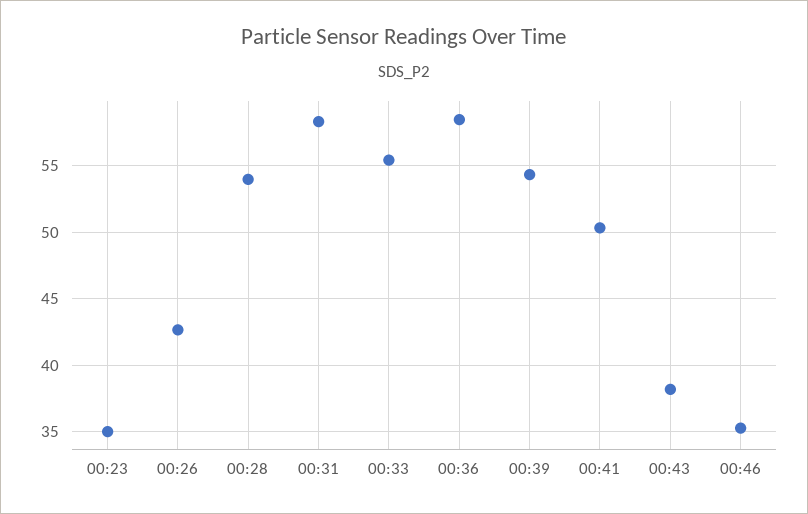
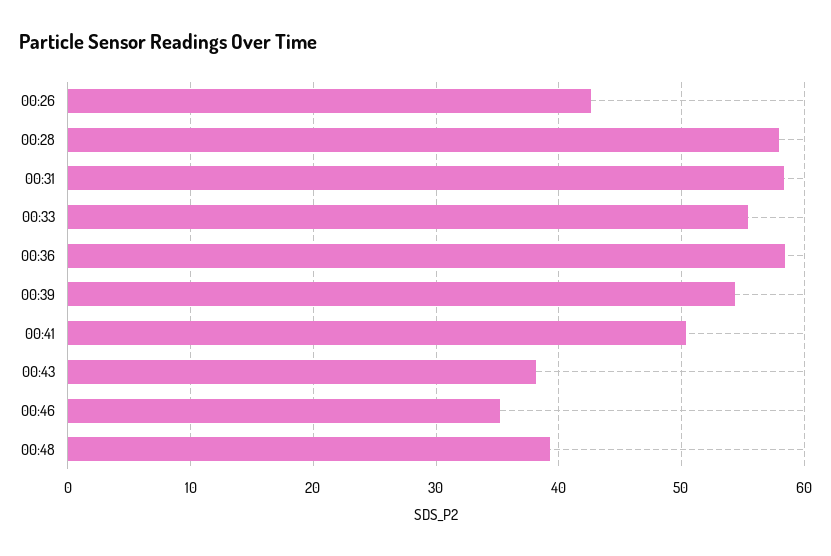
00:23: 35 -> none
00:28: 54 -> 58
00:48: none -> 39

